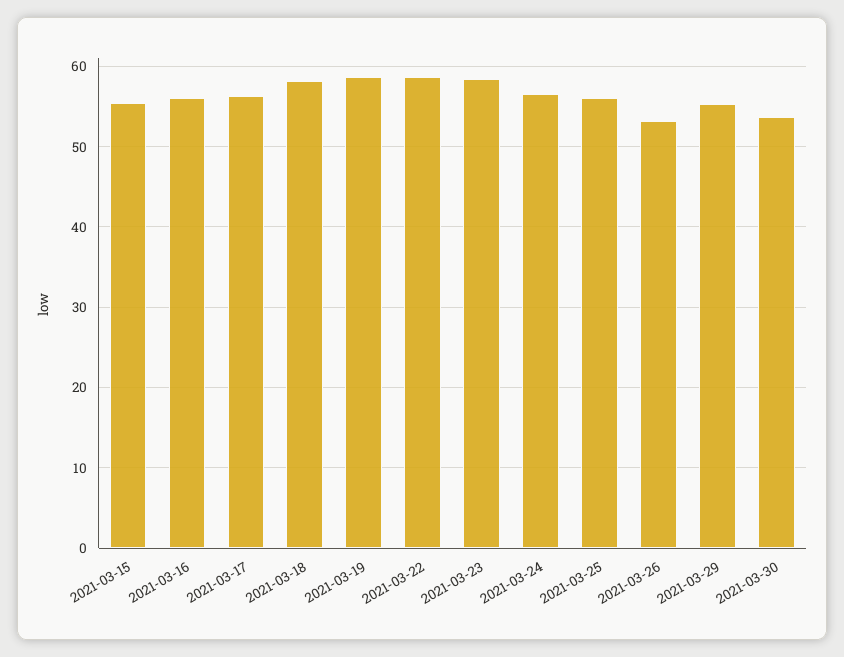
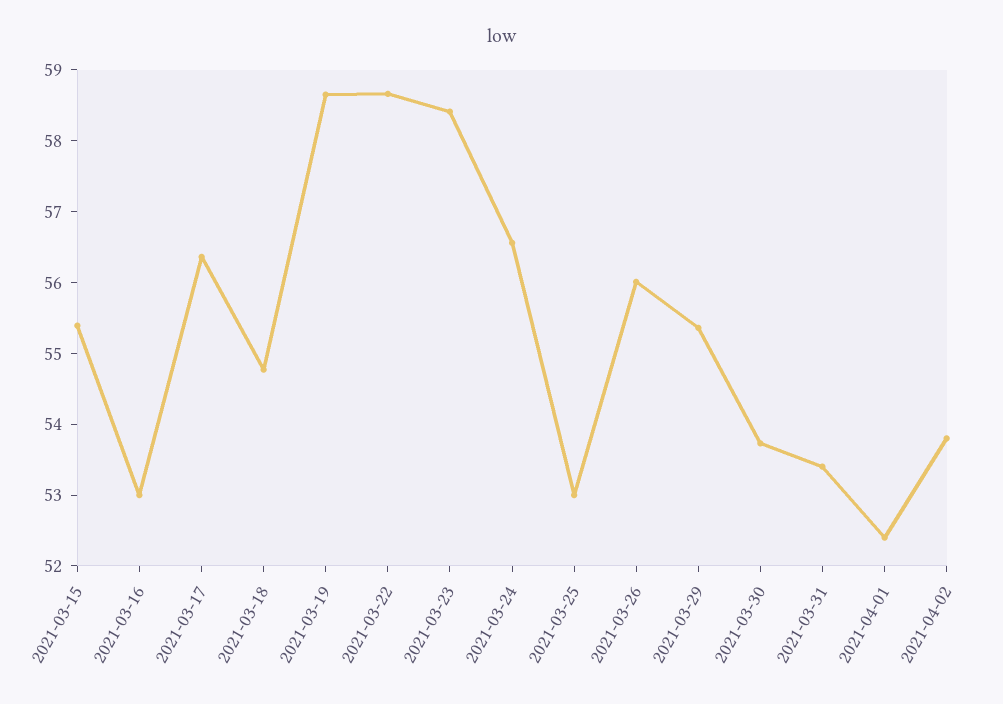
2021-03-16: 56 -> 53
2021-03-18: 58 -> 54.8
2021-03-25: 56 -> 53
2021-03-26: 53 -> 56
2021-03-31: none -> 53.4
2021-04-01: none -> 52.4
2021-04-02: none -> 53.8

